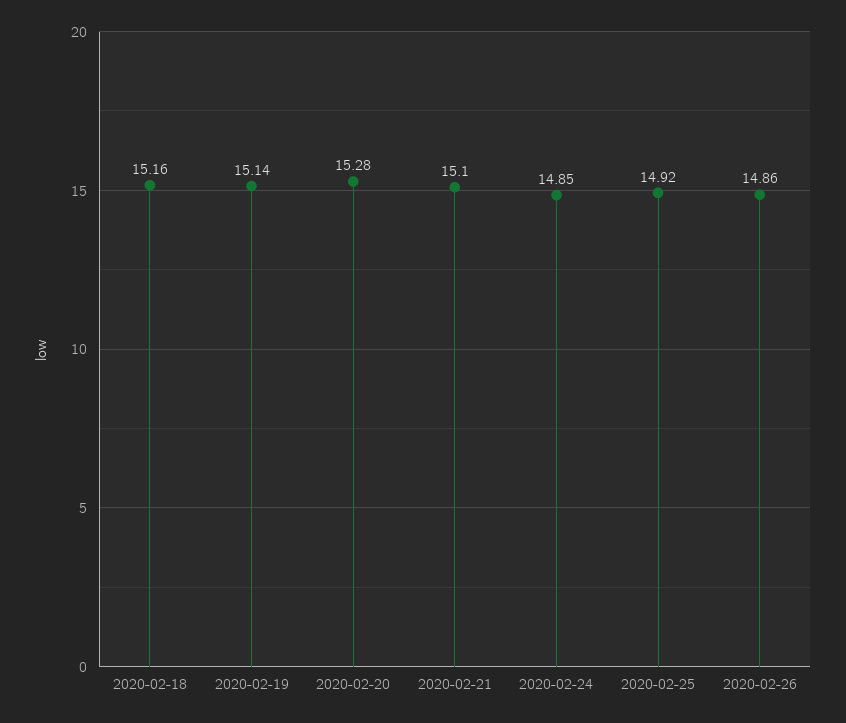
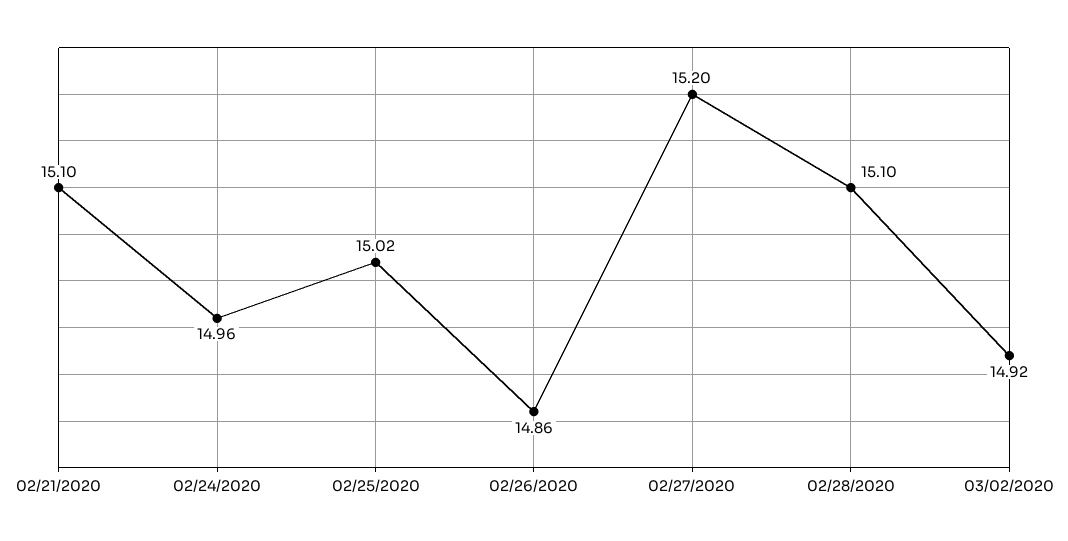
2020-02-18: 15.16 -> none
2020-02-19: 15.14 -> none
2020-02-20: 15.28 -> none
2020-02-24: 14.85 -> 14.96
2020-02-25: 14.92 -> 15.02
02/27/2020: none -> 15.2
02/28/2020: none -> 15.1
03/02/2020: none -> 14.92

